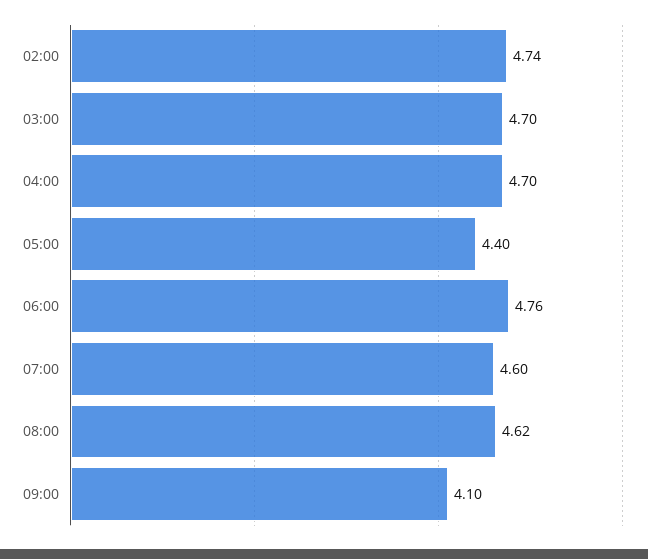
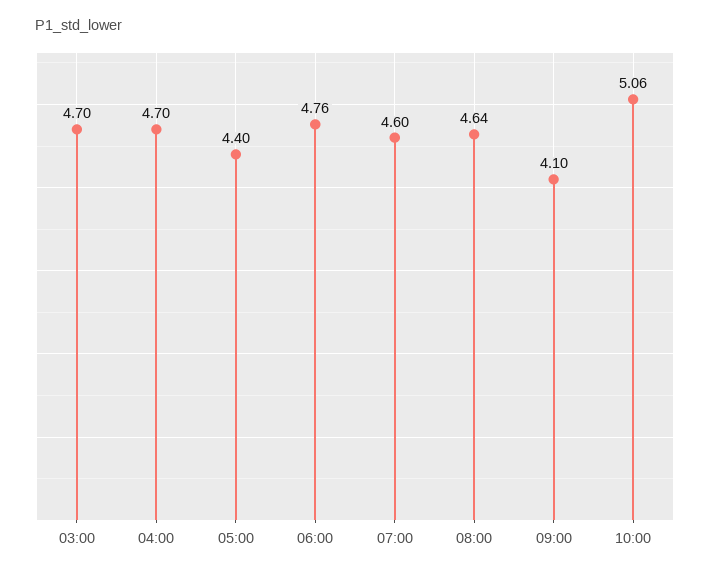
02:00: 4.74 -> none
08:00: 4.62 -> 4.64
10:00: none -> 5.06

